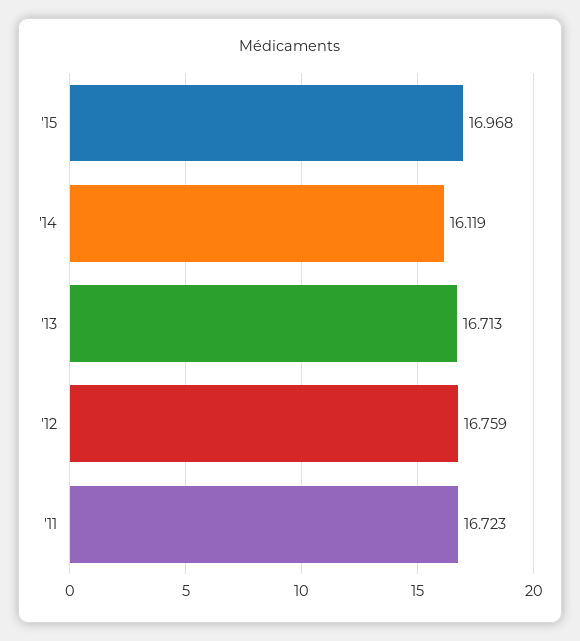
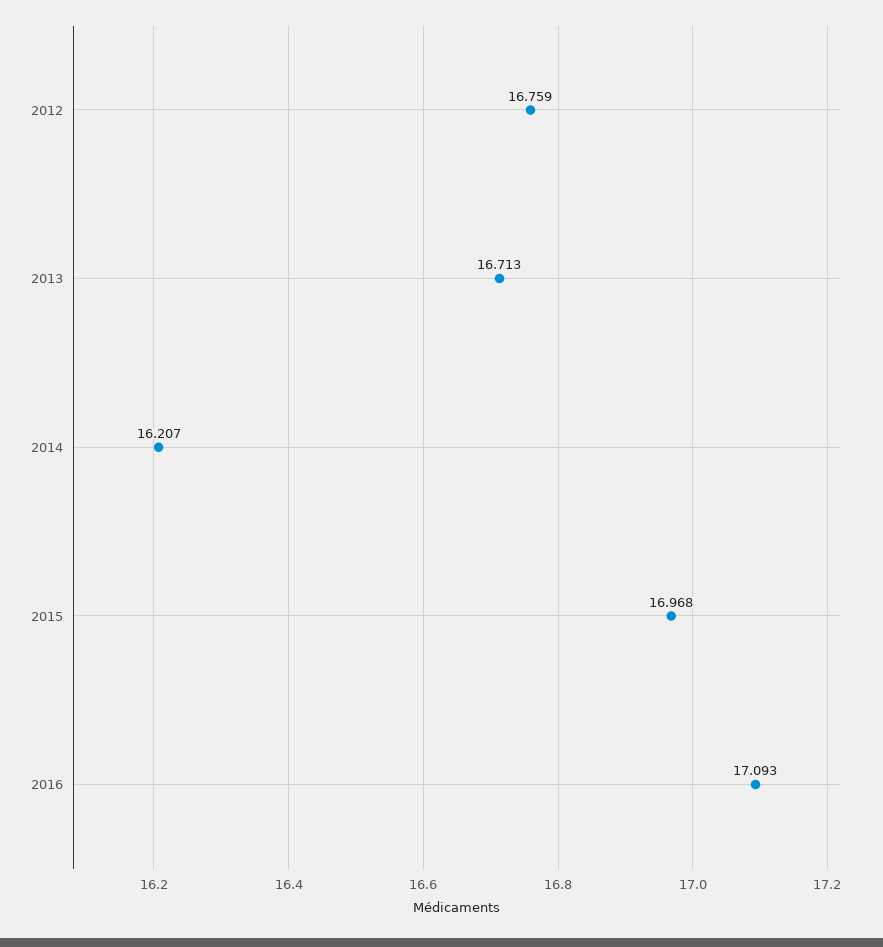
'14: 16.119 -> 16.207
'11: 16.723 -> none
2016: none -> 17.093

